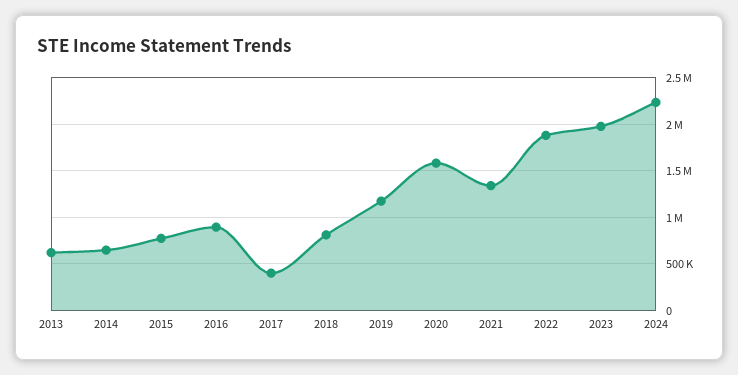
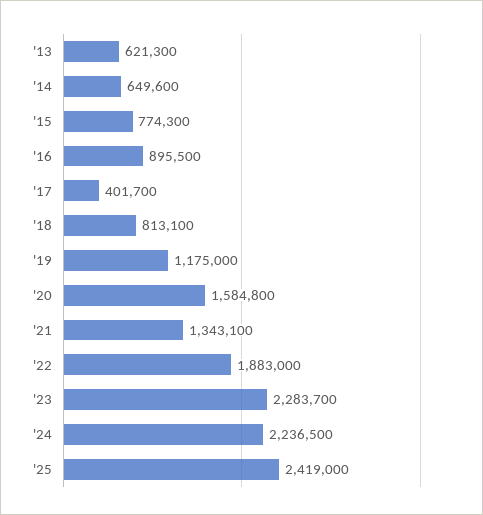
2023: 2000000 -> 2283700
'25: none -> 2419000

